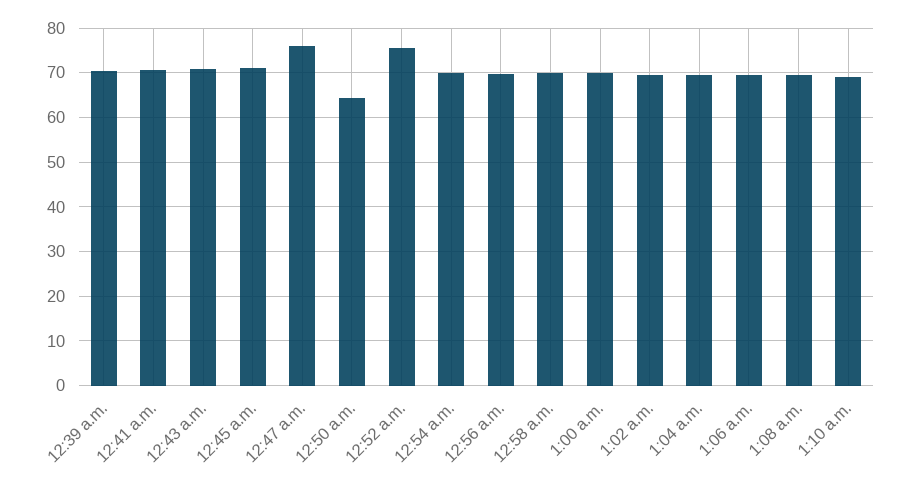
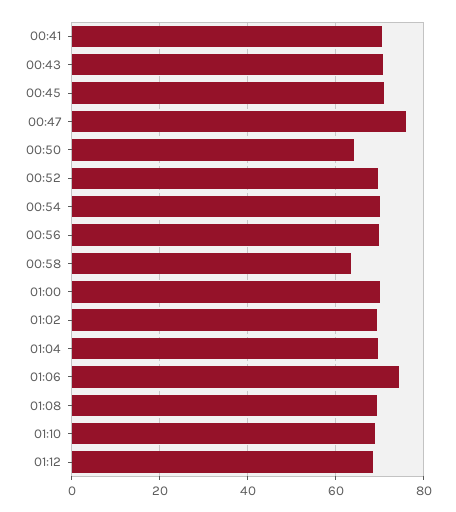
12:39 a.m.: 70 -> none
12:52 a.m.: 76 -> 70
12:58 a.m.: 70 -> 64
1:06 a.m.: 70 -> 74
01:12: none -> 68

